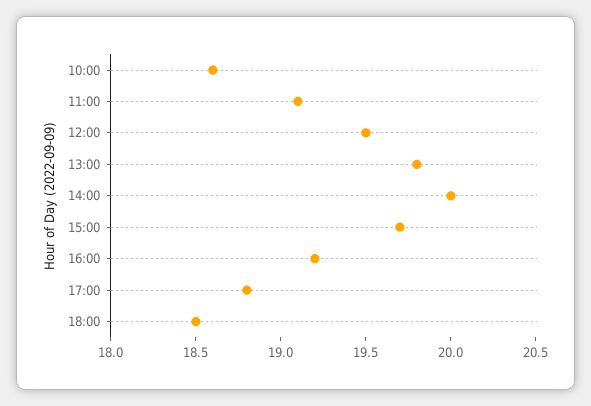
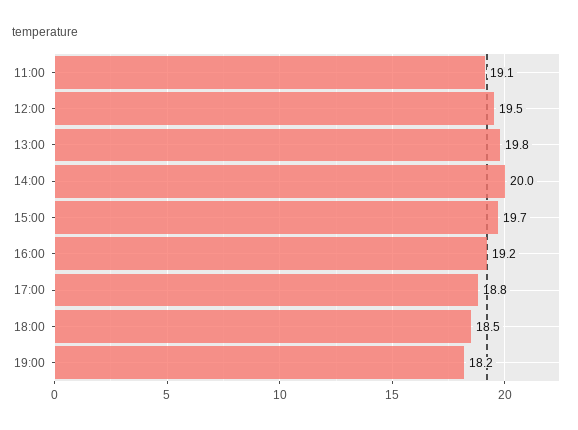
10:00: 18.6 -> none
19:00: none -> 18.2

